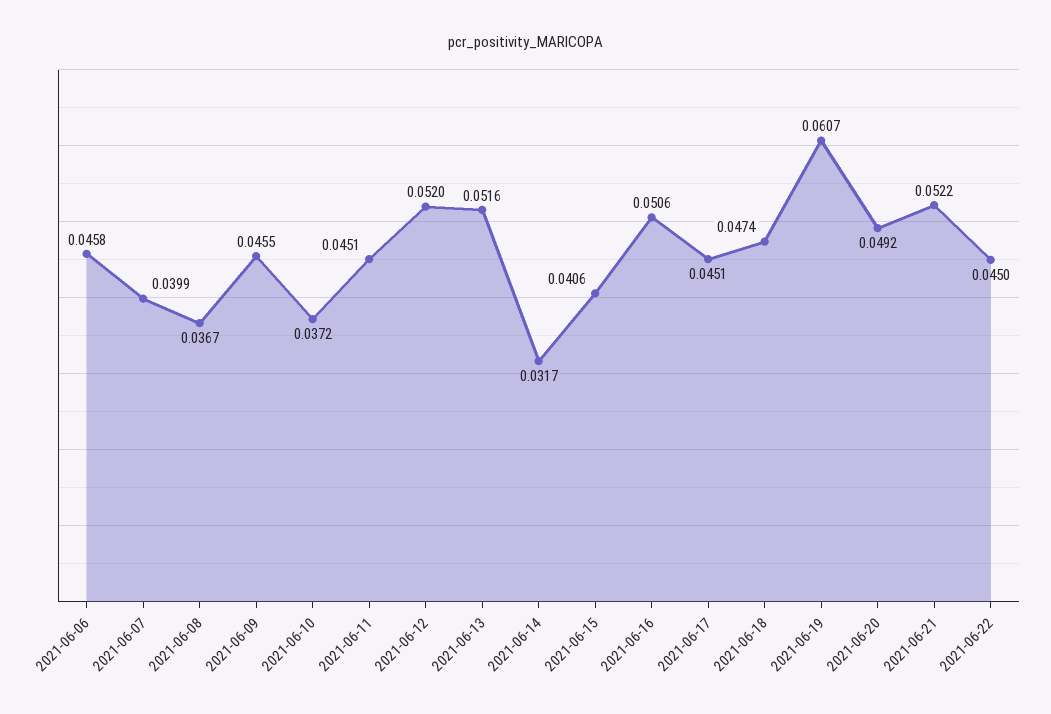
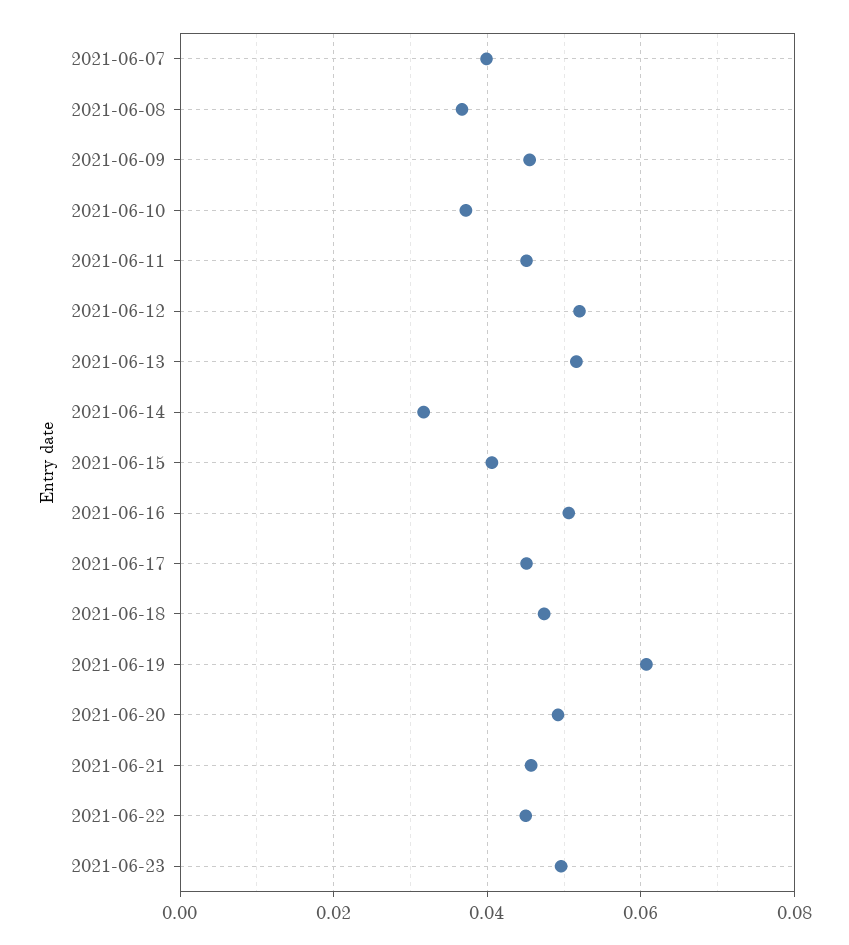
2021-06-06: 0.0458 -> none
2021-06-21: 0.0522 -> 0.046
2021-06-23: none -> 0.05

